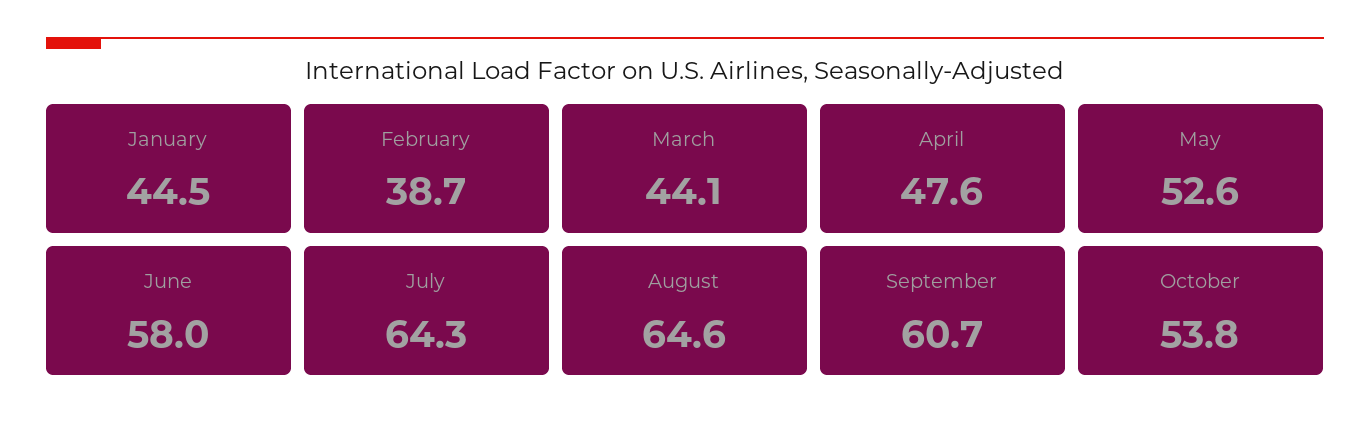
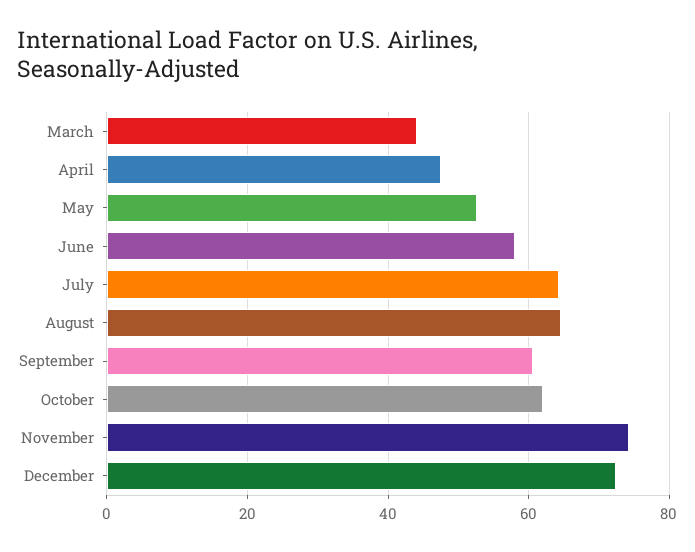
January: 44.5 -> none
February: 38.7 -> none
October: 53.8 -> 62
November: none -> 74
December: none -> 72

